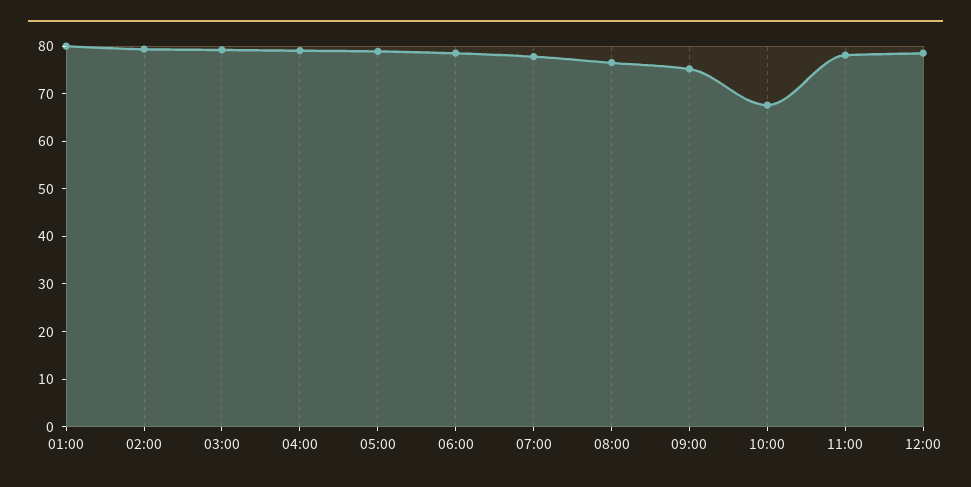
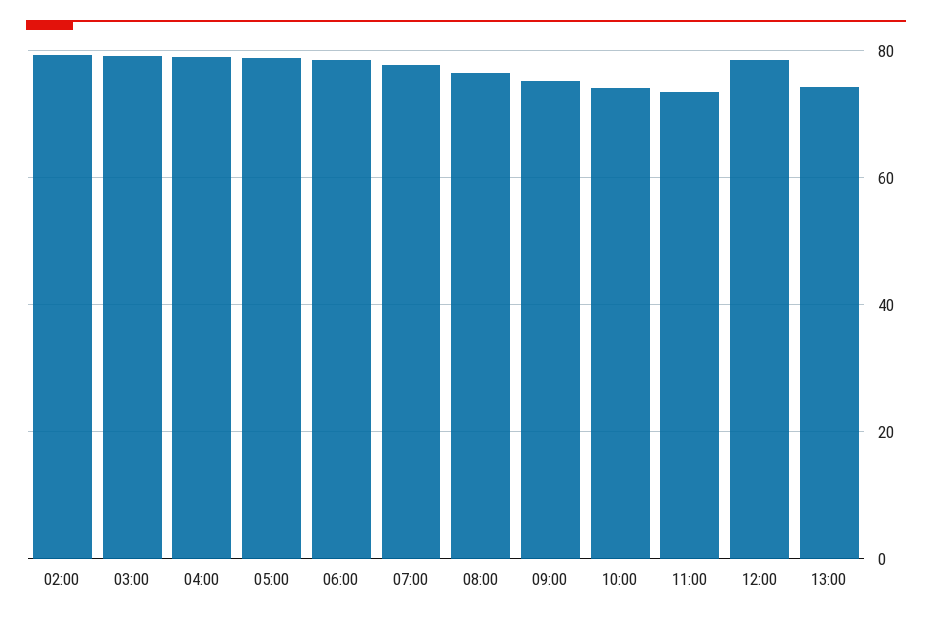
01:00: 80 -> none
10:00: 68 -> 74
11:00: 78 -> 74
13:00: none -> 74

